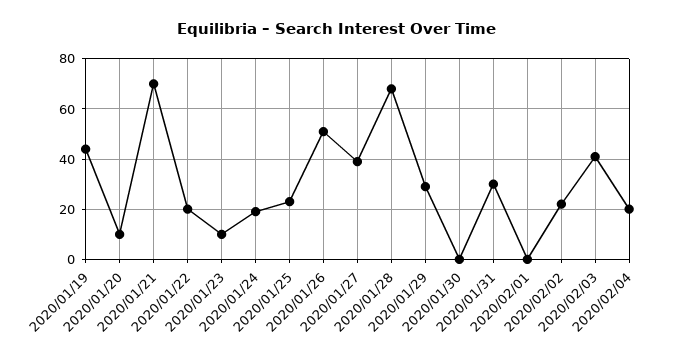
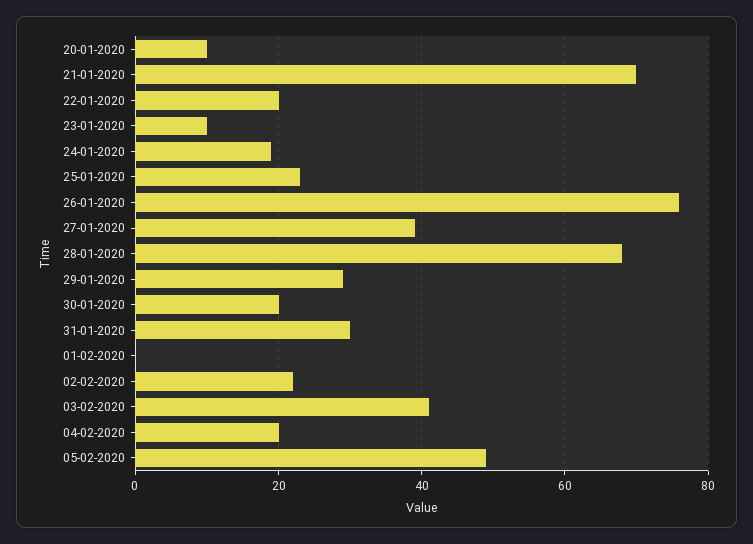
2020/01/19: 45 -> none
2020/01/26: 50 -> 75
2020/01/30: 0 -> 20
05-02-2020: none -> 50

